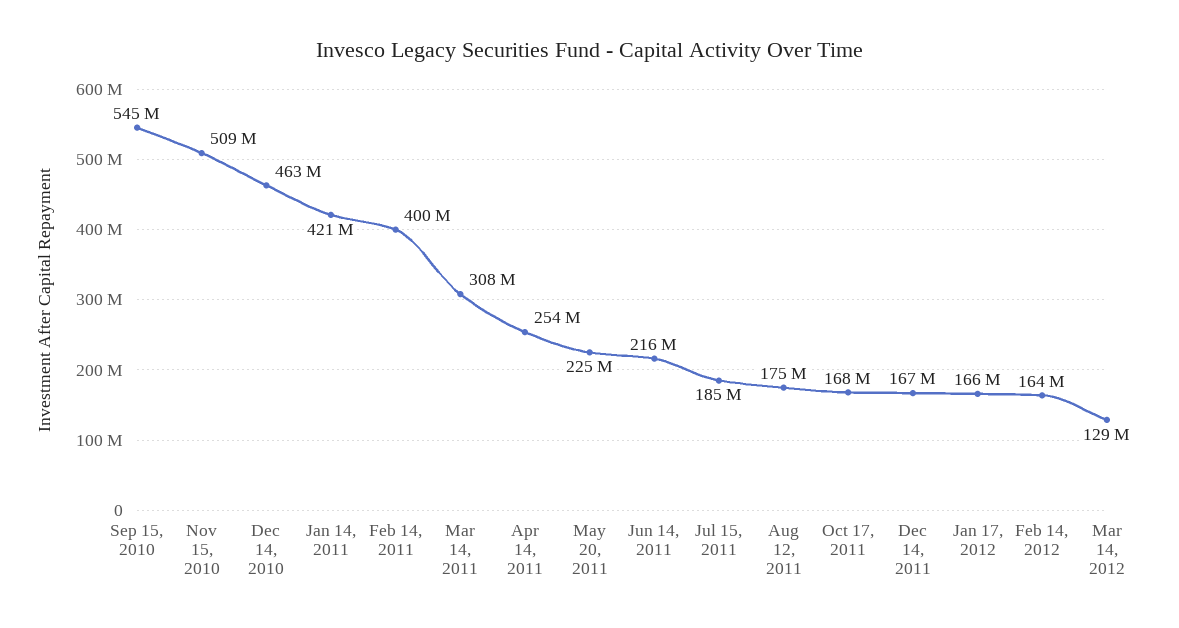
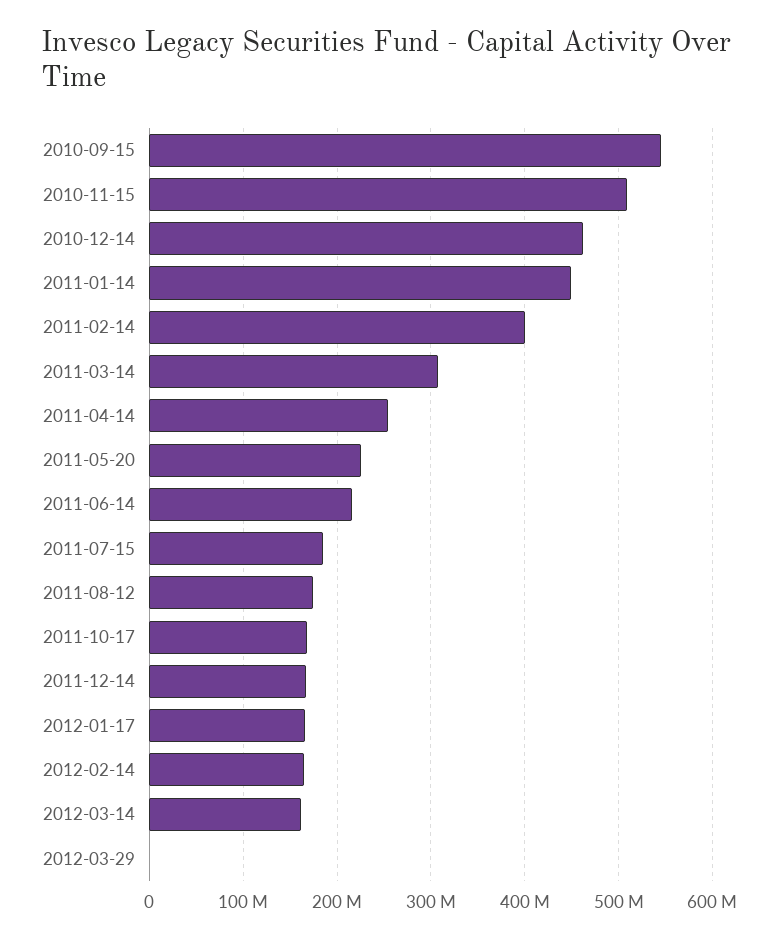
Jan 14, 2011: 421000000 -> 450000000
Mar 14, 2012: 129000000 -> 160000000
2012-03-29: none -> 0

